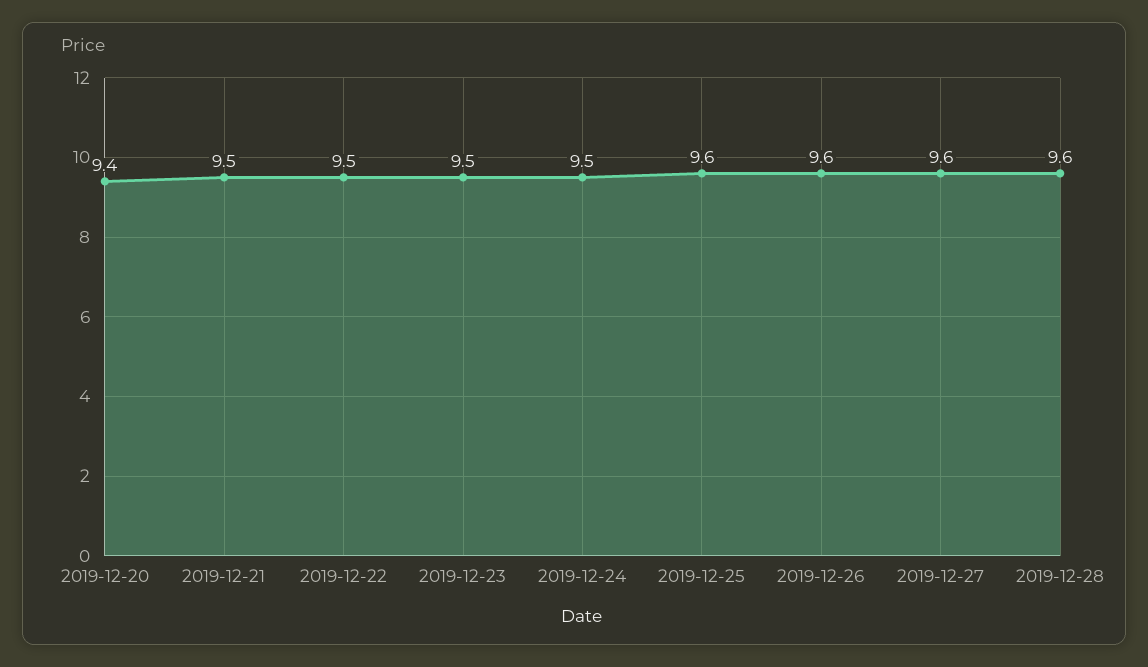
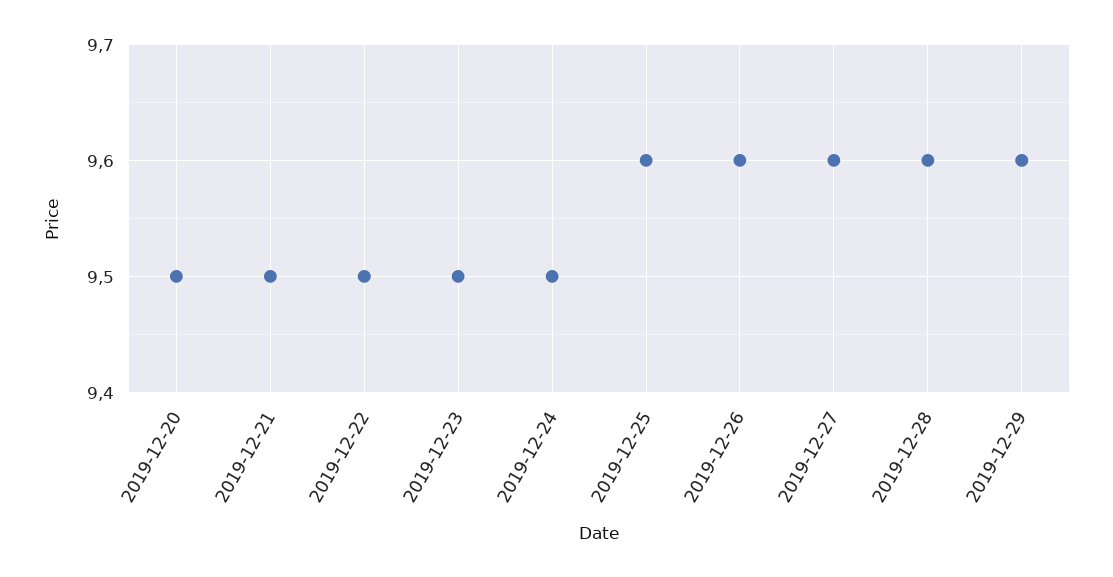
2019-12-20: 9.4 -> 9.5
2019-12-29: none -> 9.6

